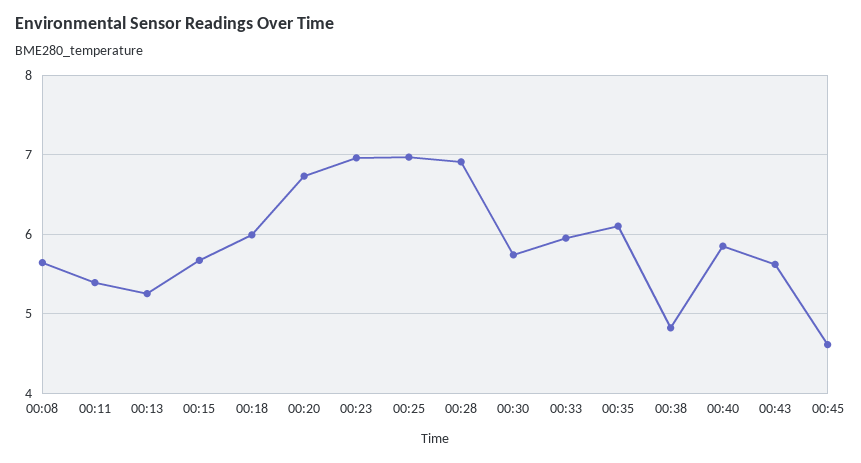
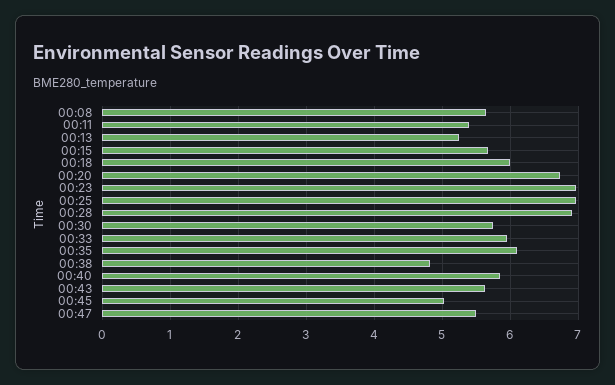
00:45: 4.6 -> 5
00:47: none -> 5.5

